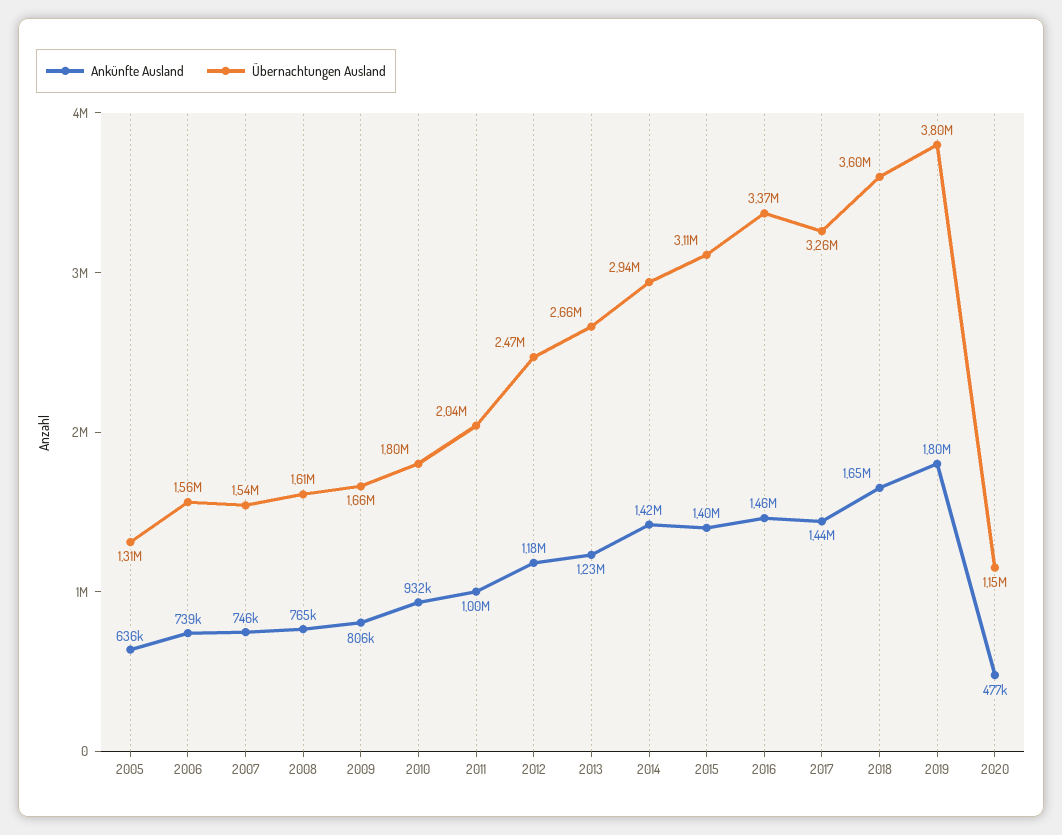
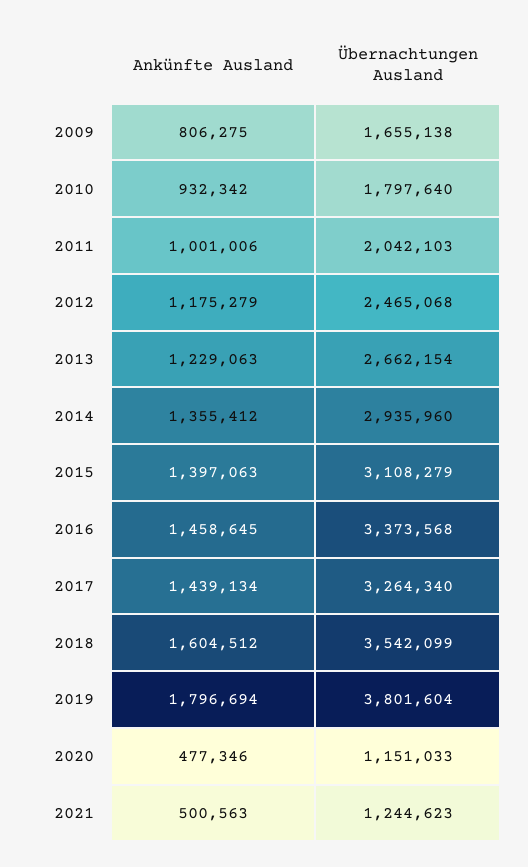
Ankünfte Ausland, 2005: 636000 -> none
Übernachtungen Ausland, 2005: 1310000 -> none
Ankünfte Ausland, 2006: 739000 -> none
Übernachtungen Ausland, 2006: 1560000 -> none
Ankünfte Ausland, 2007: 746000 -> none
Übernachtungen Ausland, 2007: 1540000 -> none
Ankünfte Ausland, 2008: 765000 -> none
Übernachtungen Ausland, 2008: 1610000 -> none
Ankünfte Ausland, 2014: 1420000 -> 1355412
Ankünfte Ausland, 2018: 1650000 -> 1604512
Übernachtungen Ausland, 2018: 3600000 -> 3542099
Ankünfte Ausland, 2021: none -> 500563
Übernachtungen Ausland, 2021: none -> 1244623

